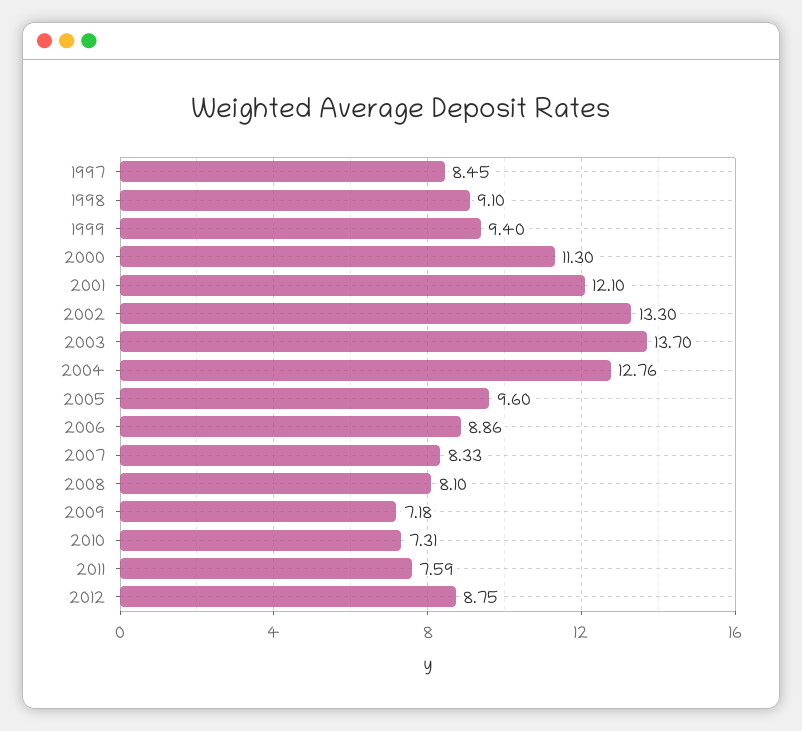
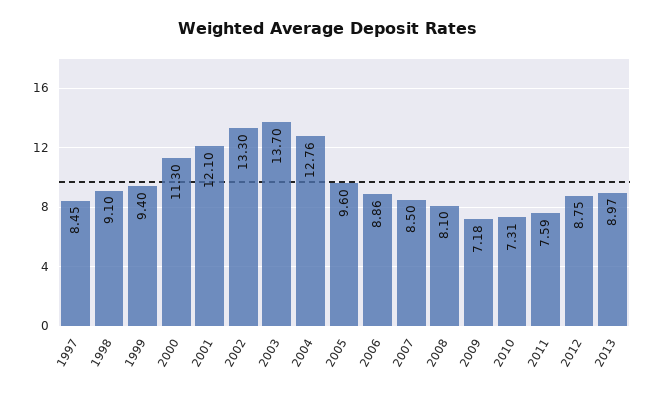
2007: 8.33 -> 8.5
2013: none -> 8.97

